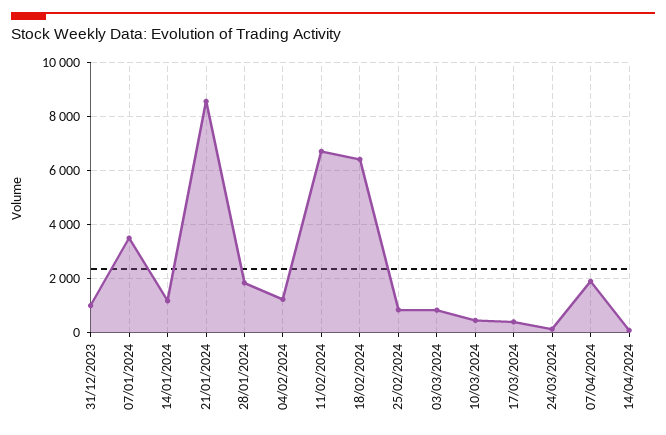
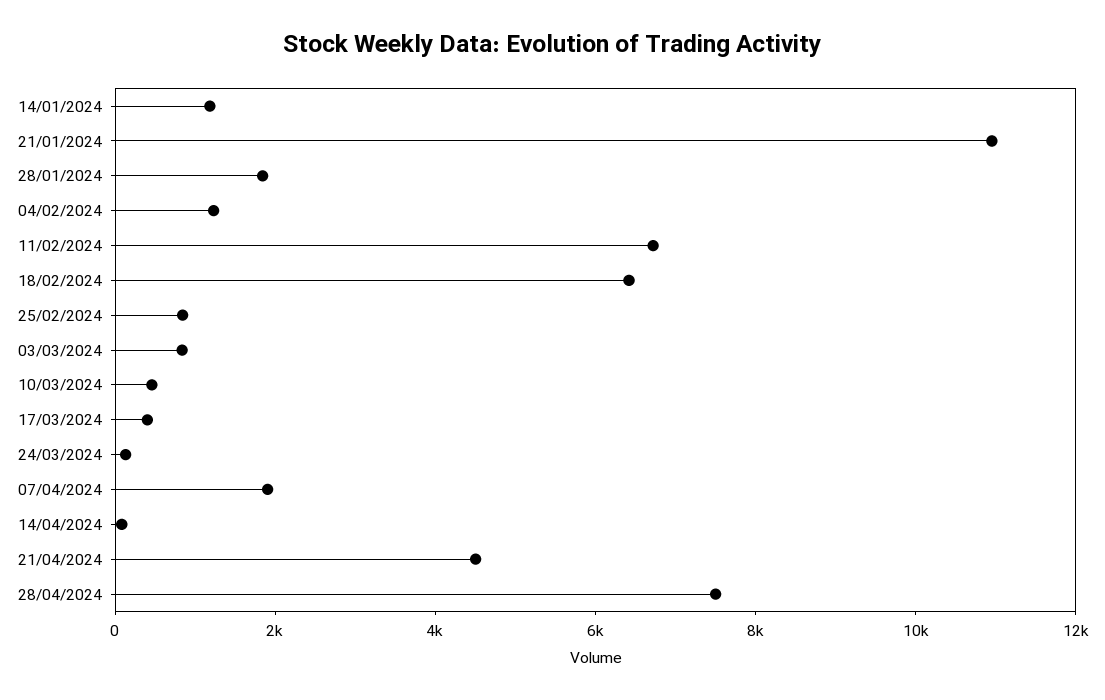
31/12/2023: 1000 -> none
07/01/2024: 3500 -> none
21/01/2024: 8500 -> 11000
21/04/2024: none -> 4500
28/04/2024: none -> 7500

